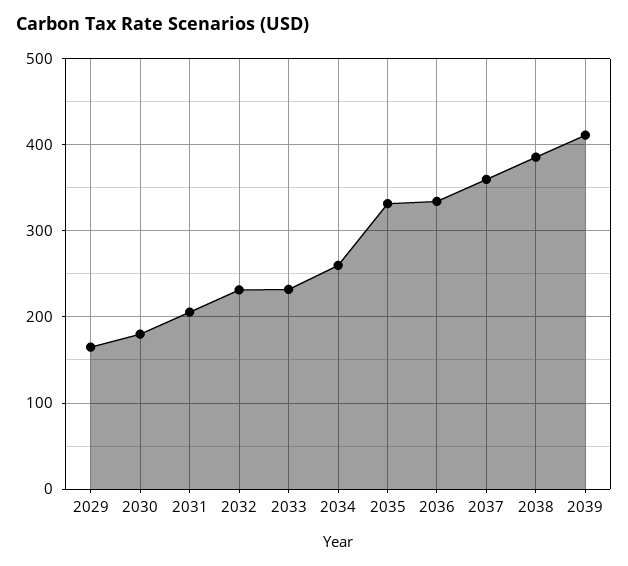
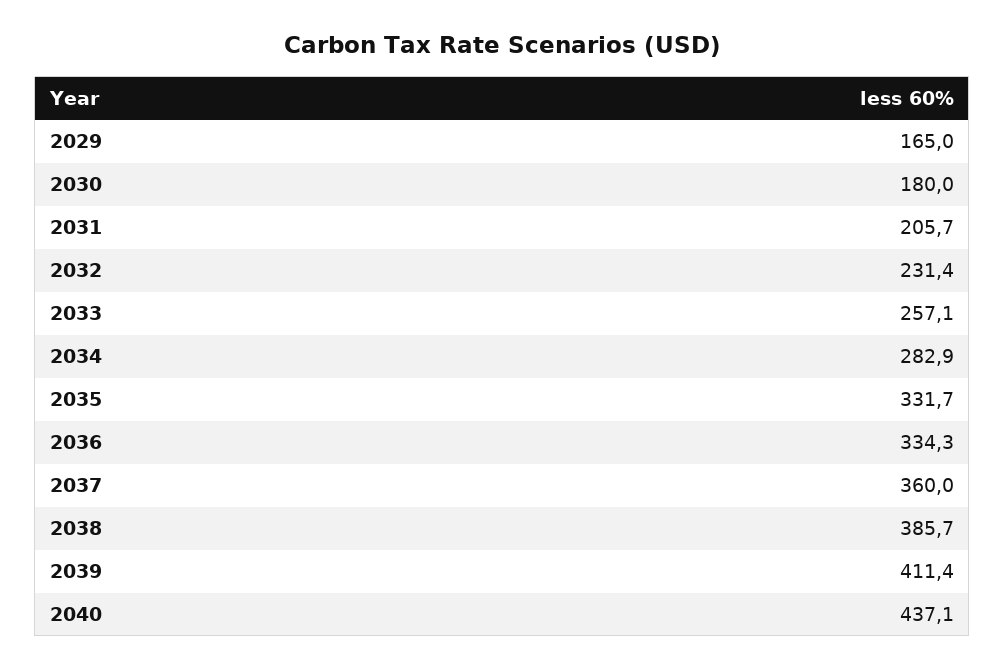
2033: 230 -> 257.1
2034: 260 -> 282.9
2040: none -> 437.1

